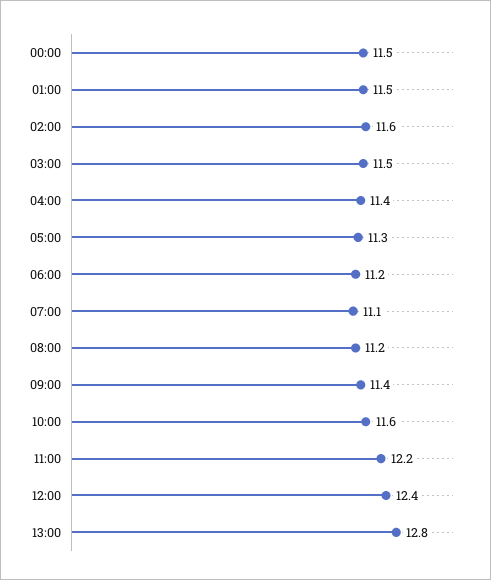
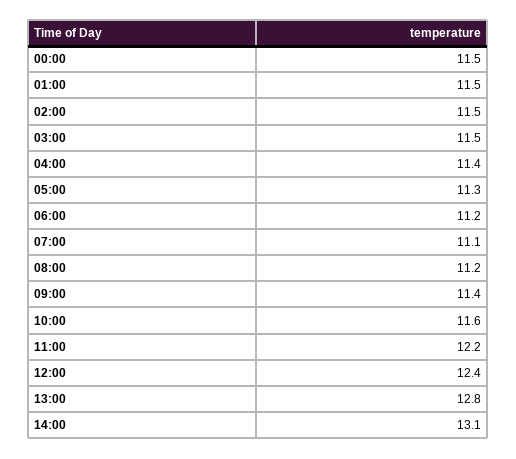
02:00: 11.6 -> 11.5
14:00: none -> 13.1

